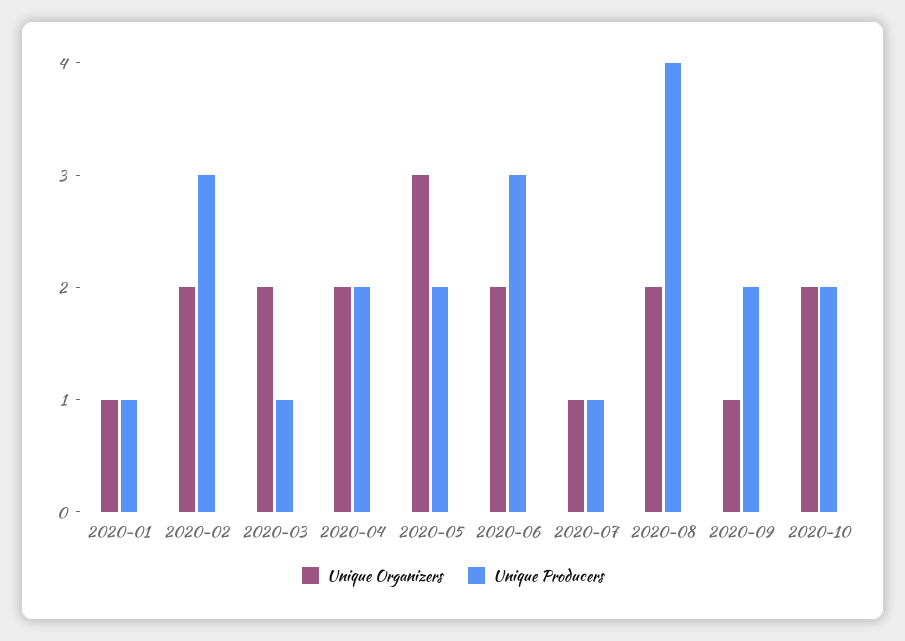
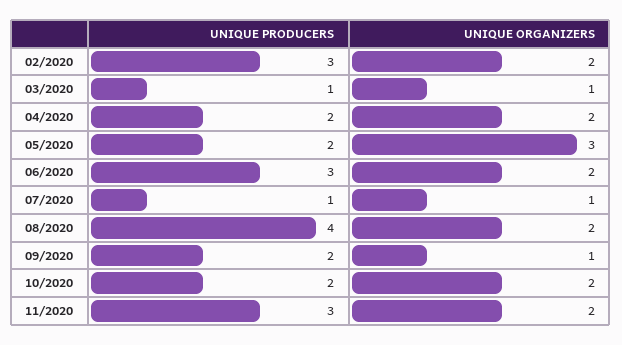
Unique Organizers, 2020-01: 1 -> none
Unique Producers, 2020-01: 1 -> none
Unique Organizers, 2020-03: 2 -> 1
Unique Producers, 11/2020: none -> 3
Unique Organizers, 11/2020: none -> 2

